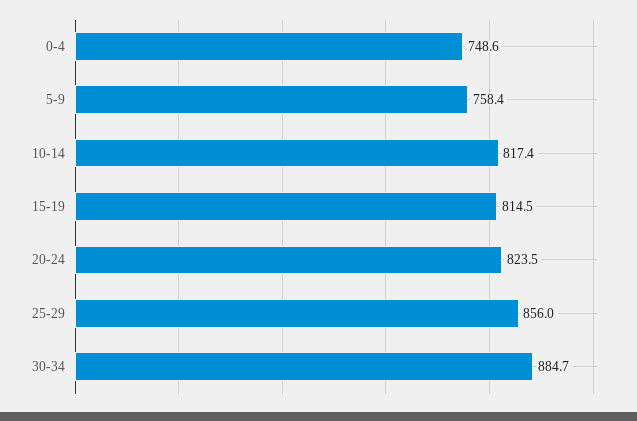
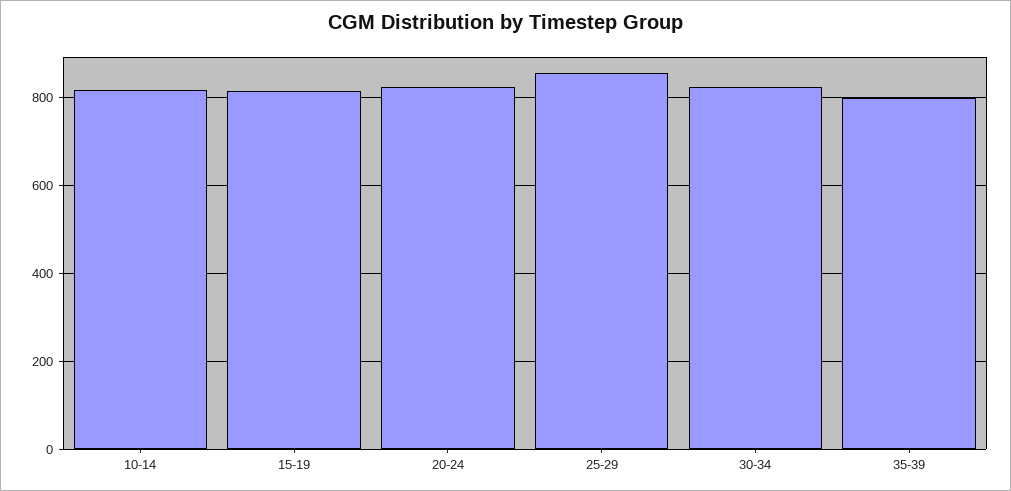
0-4: 748.6 -> none
5-9: 758.4 -> none
30-34: 884.7 -> 820
35-39: none -> 800

